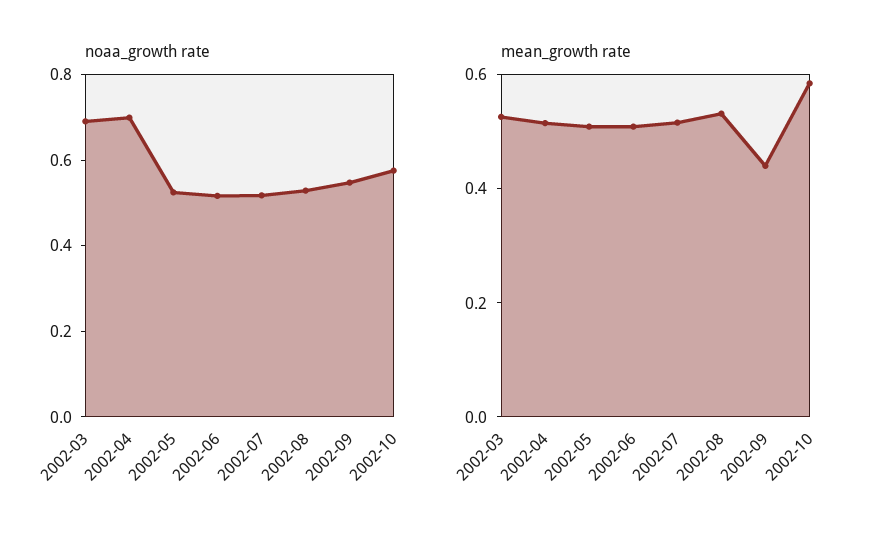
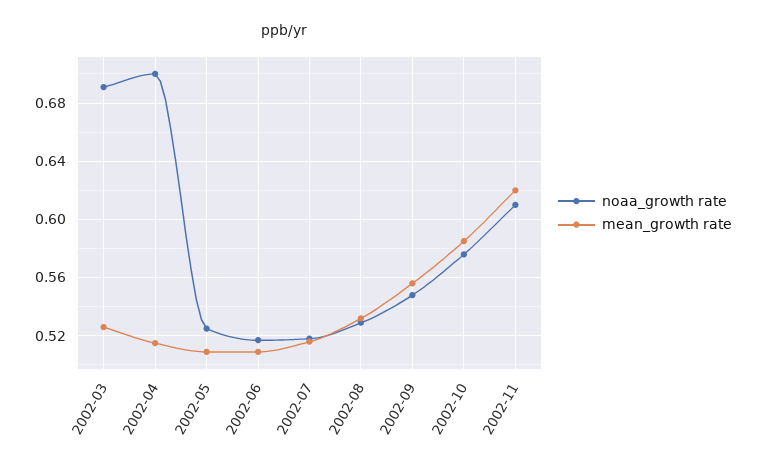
mean_growth rate, 2002-09: 0.45 -> 0.555
noaa_growth rate, 2002-11: none -> 0.61
mean_growth rate, 2002-11: none -> 0.62

